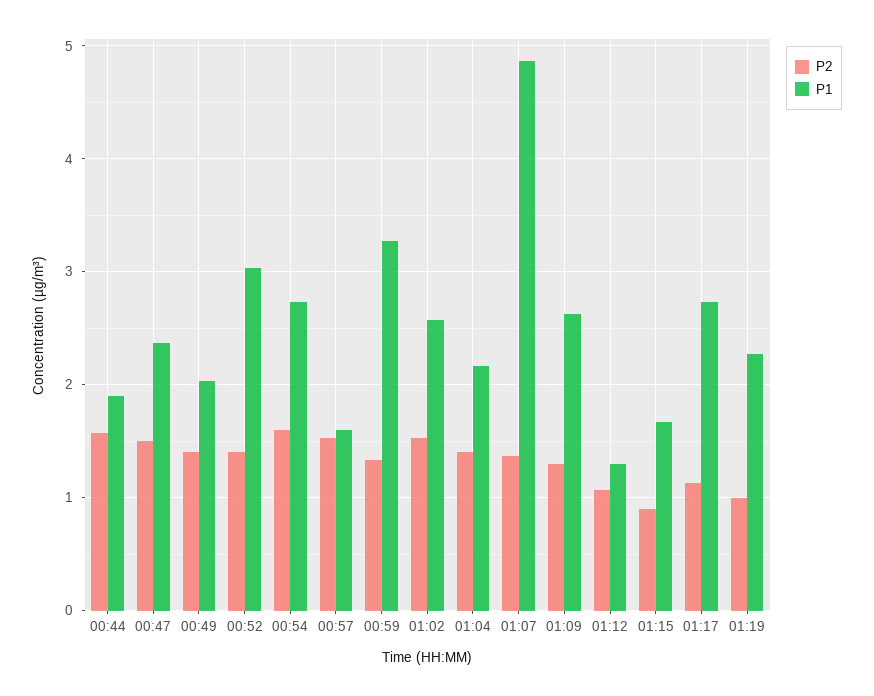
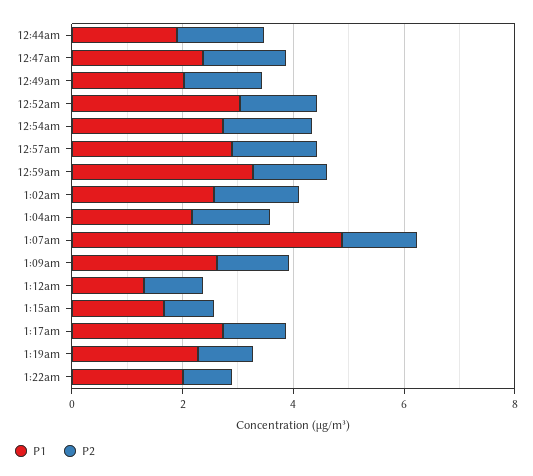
P1, 00:57: 1.6 -> 3
P1, 1:22am: none -> 2
P2, 1:22am: none -> 1

